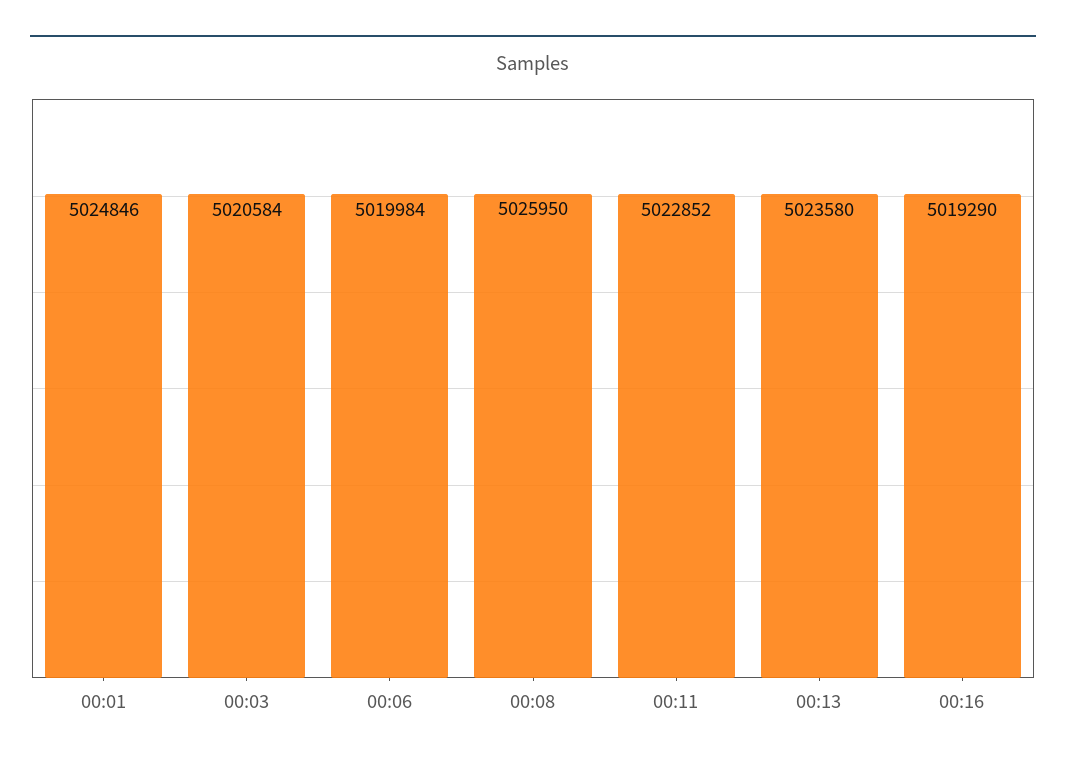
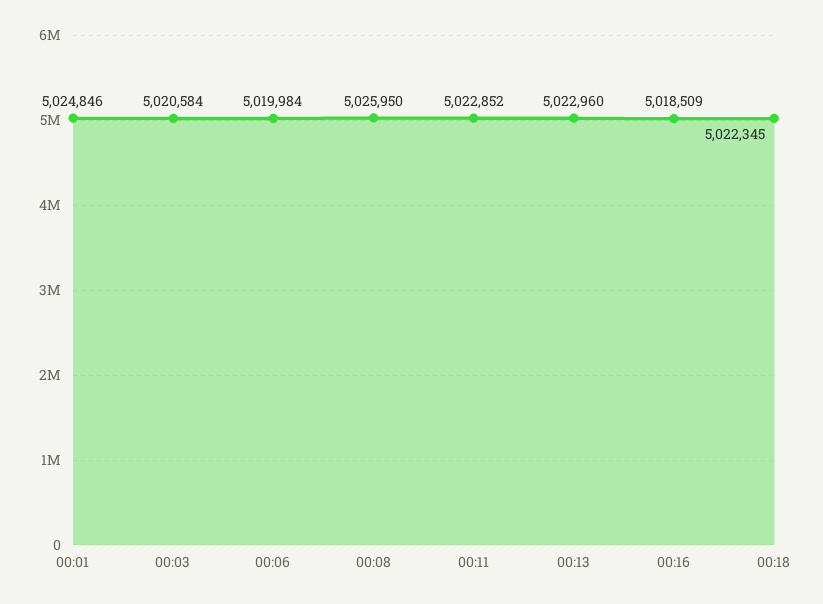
00:13: 5023580 -> 5022960
00:16: 5019290 -> 5018509
00:18: none -> 5022345

